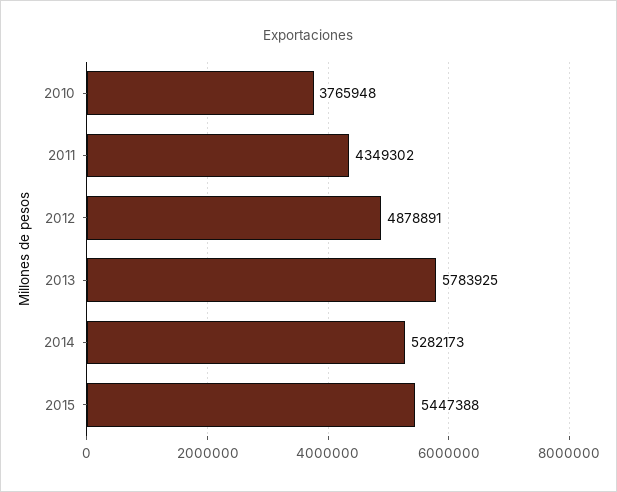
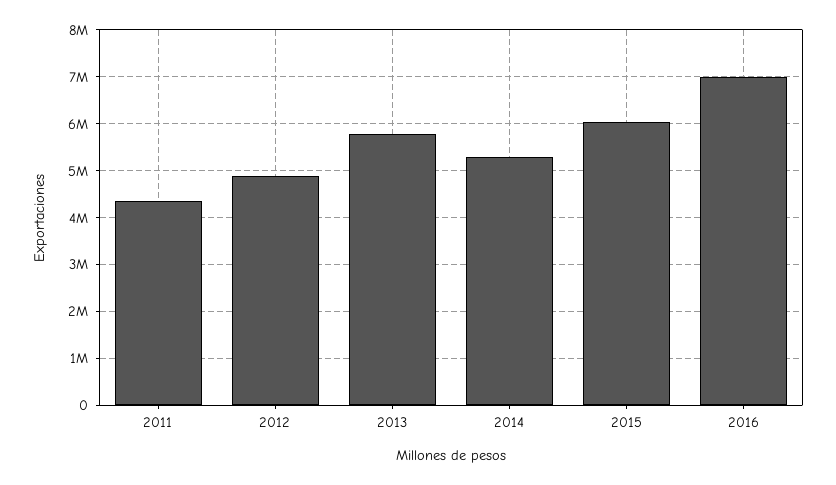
2010: 3765948 -> none
2015: 5447388 -> 6000000
2016: none -> 7000000

